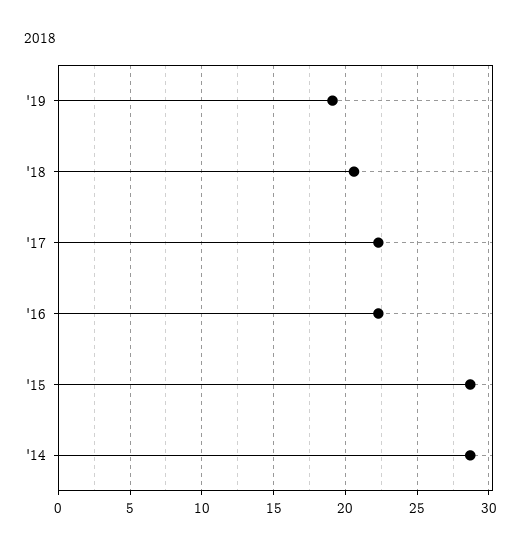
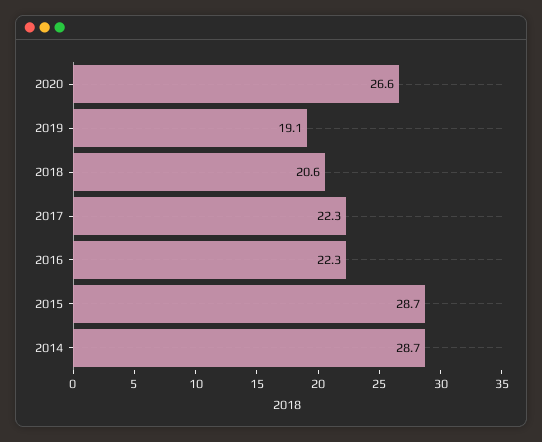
2020: none -> 26.6

